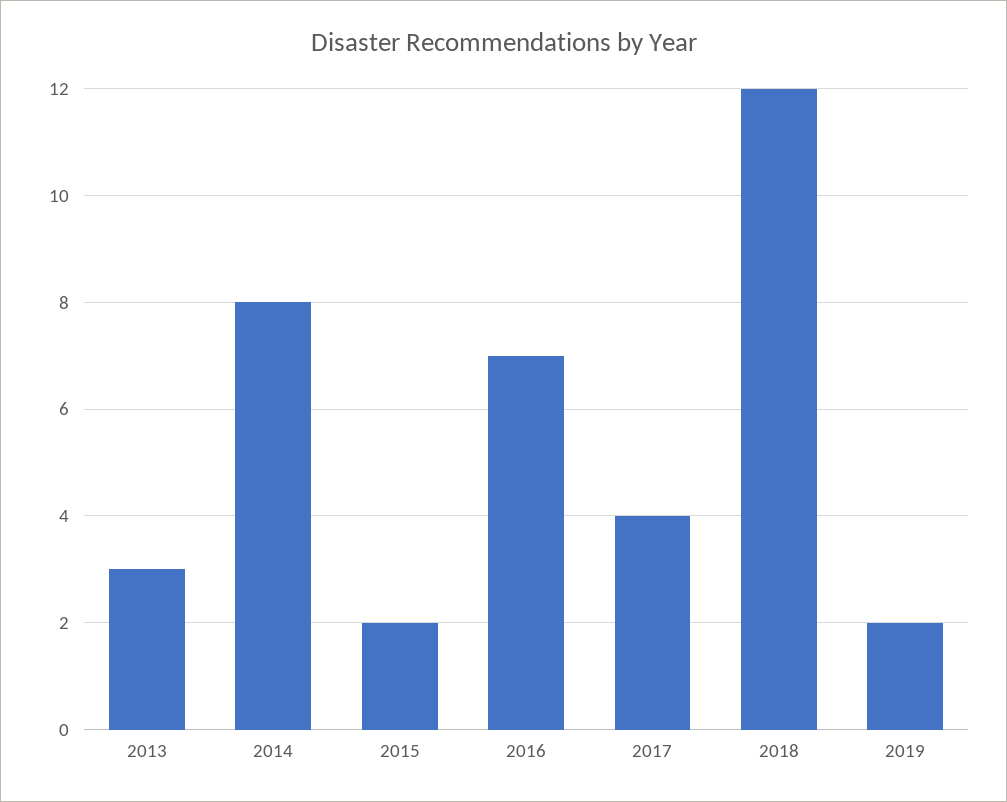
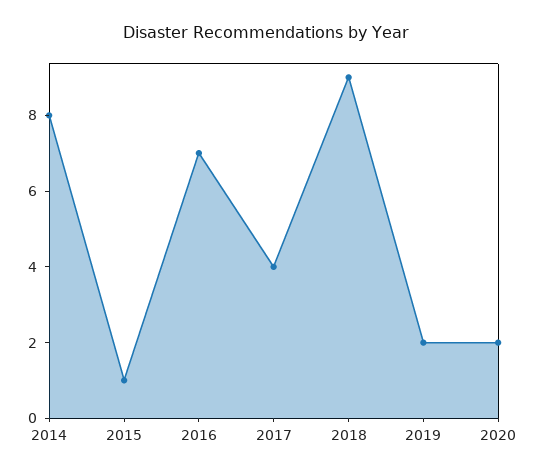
2013: 3 -> none
2015: 2 -> 1
2018: 12 -> 9
2020: none -> 2

